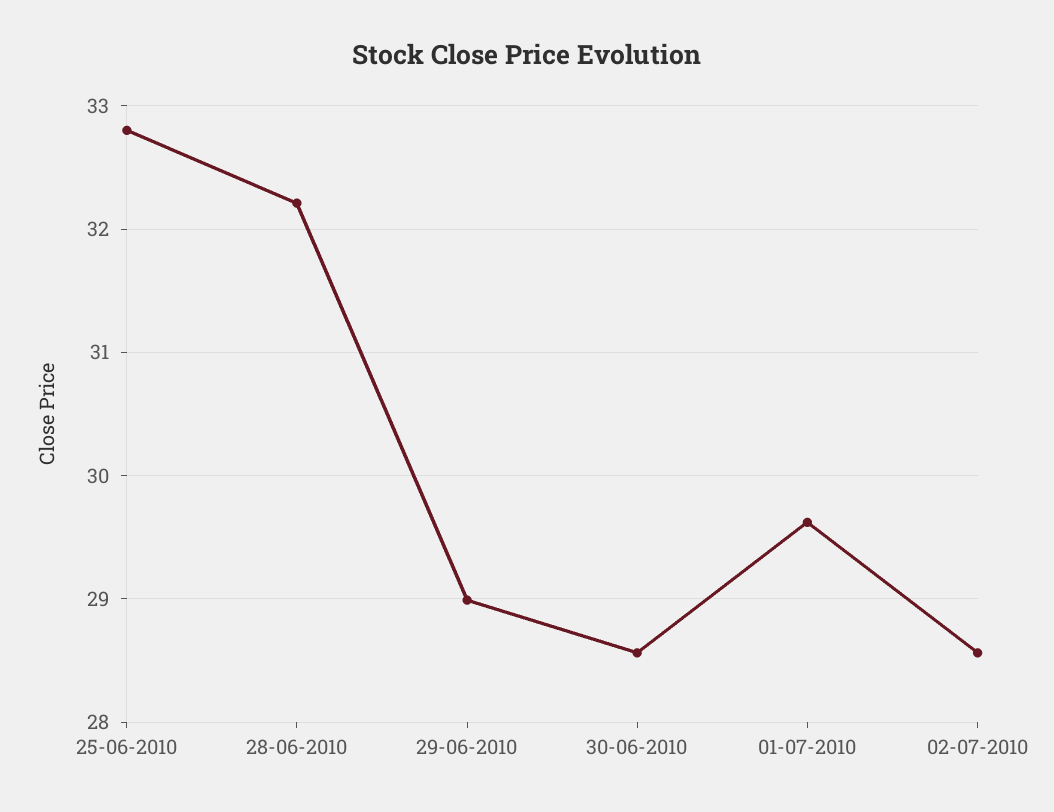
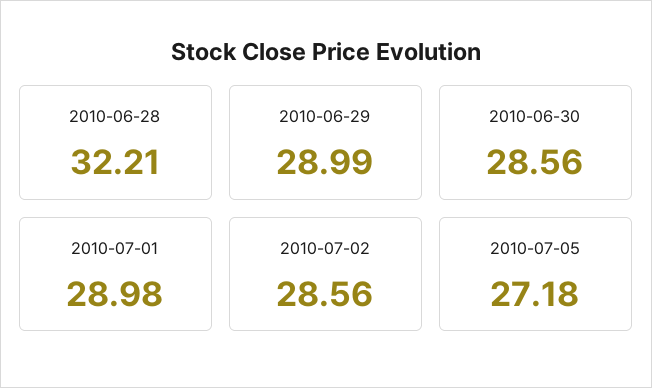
25-06-2010: 32.8 -> none
01-07-2010: 29.6 -> 28.98
2010-07-05: none -> 27.18

